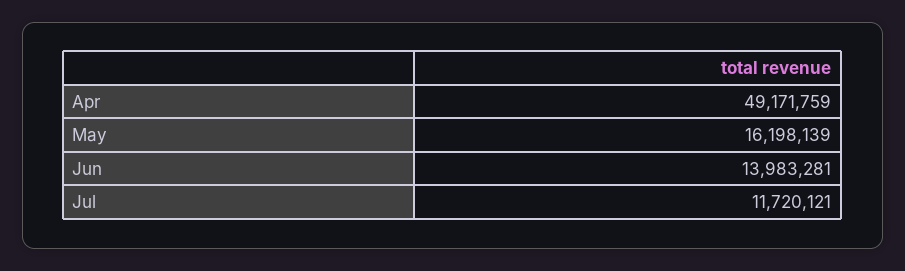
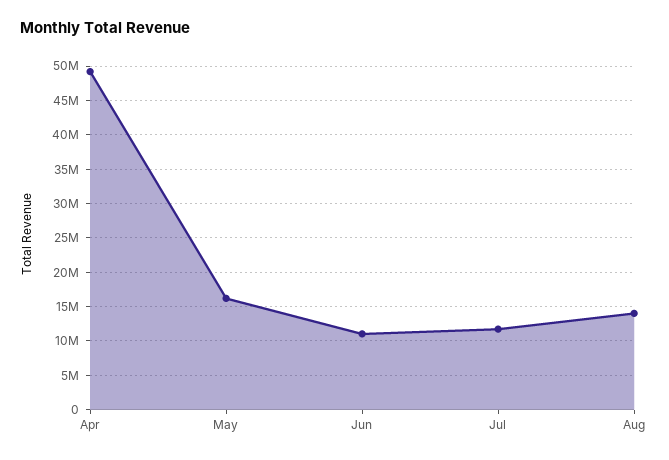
Jun: 13983281 -> 11000000
Aug: none -> 14000000

